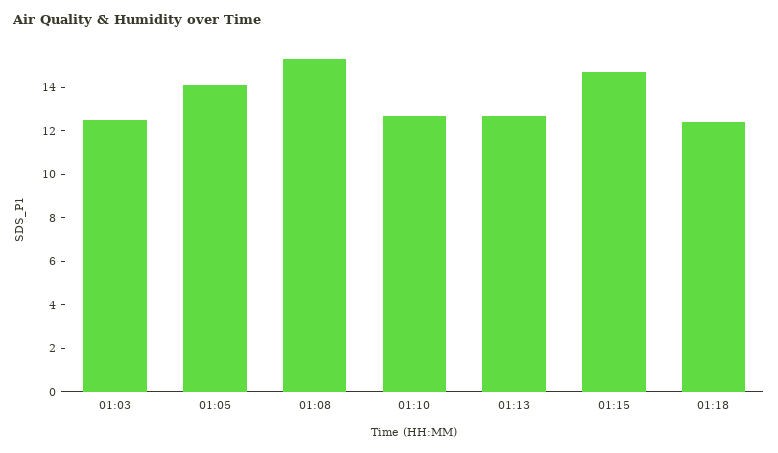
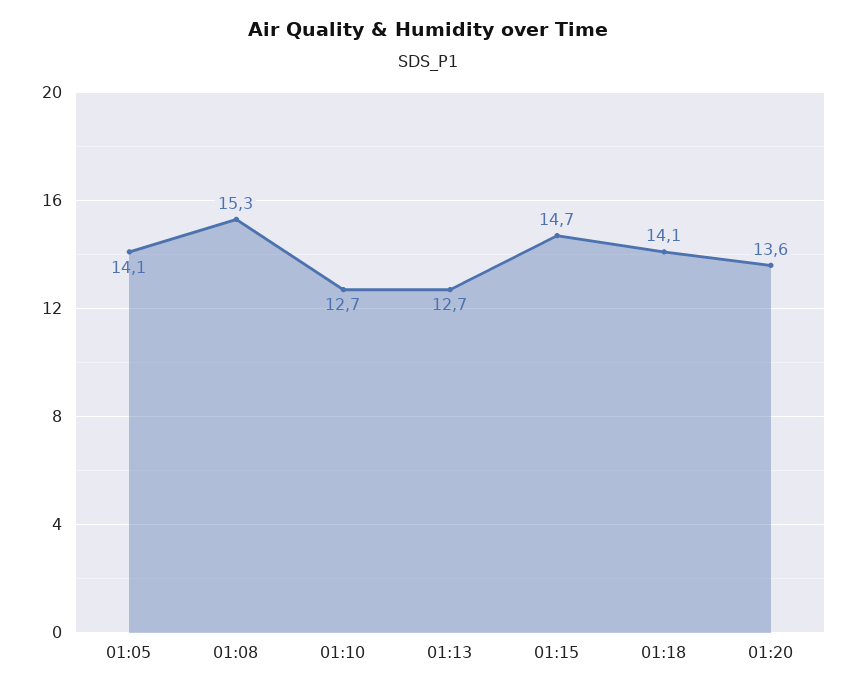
01:03: 12.5 -> none
01:18: 12.5 -> 14.1
01:20: none -> 13.6

